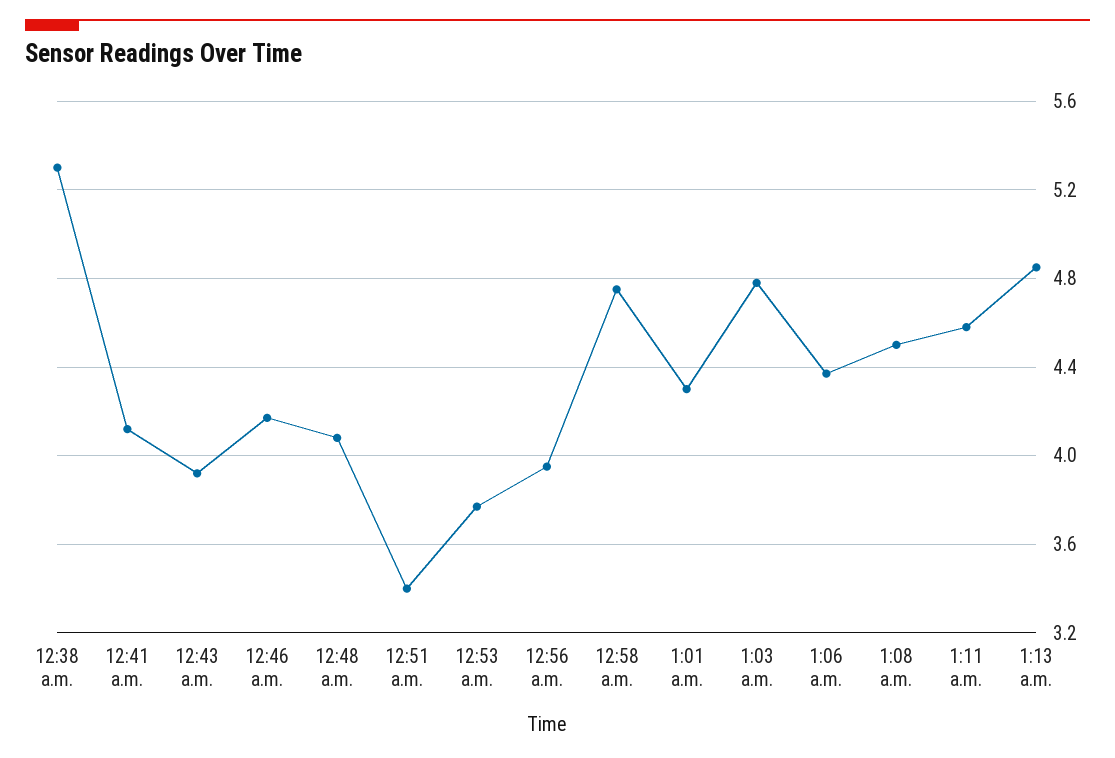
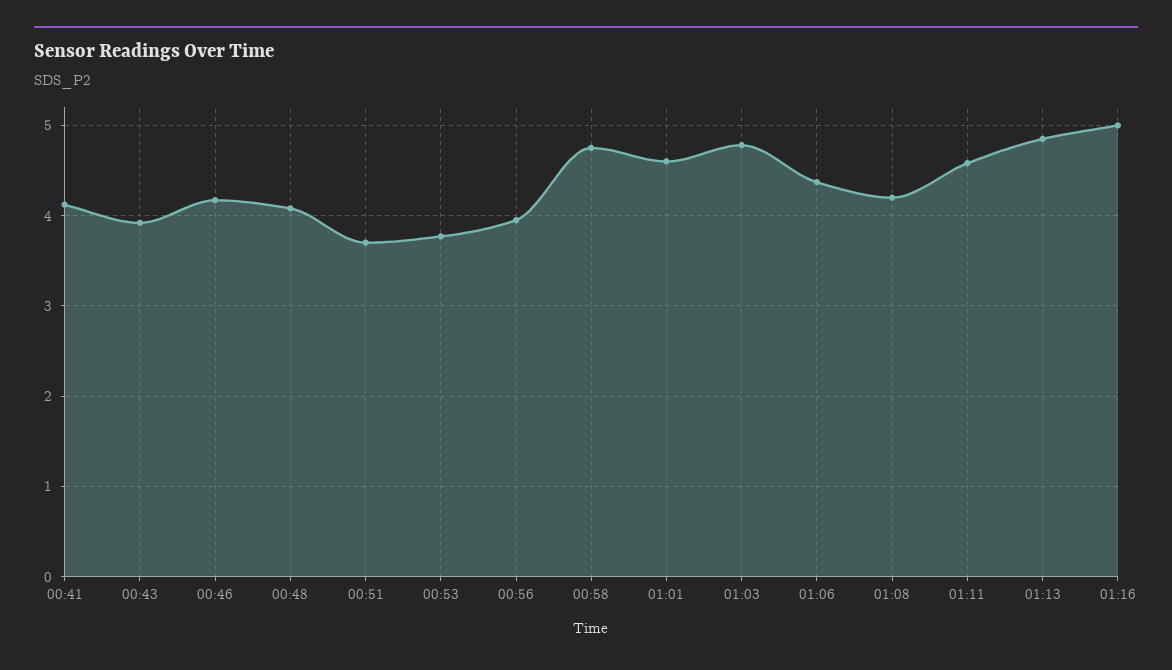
12:38 a.m.: 5.3 -> none
12:51 a.m.: 3.4 -> 3.7
1:01 a.m.: 4.3 -> 4.6
1:08 a.m.: 4.5 -> 4.2
01:16: none -> 5

